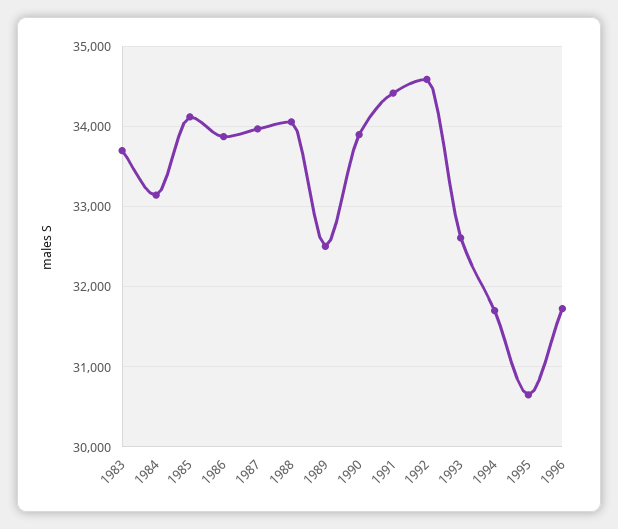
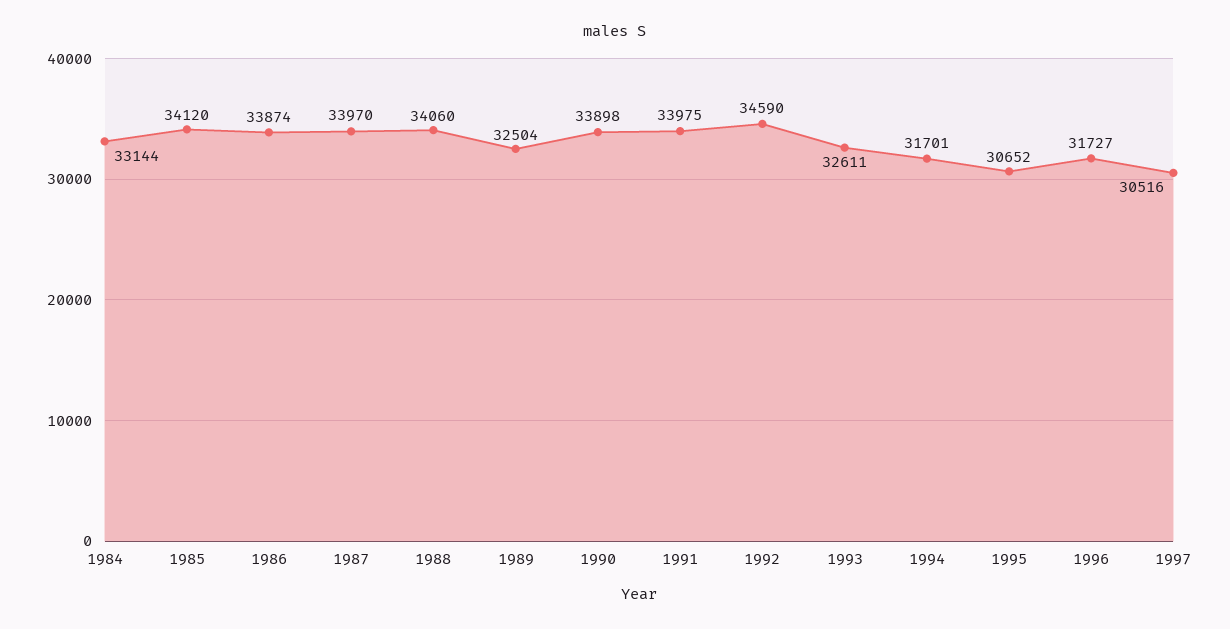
1983: 33700 -> none
1991: 34400 -> 33975
1997: none -> 30516

